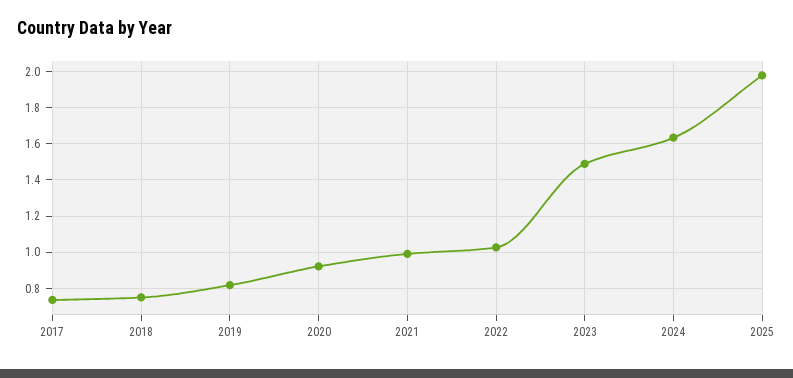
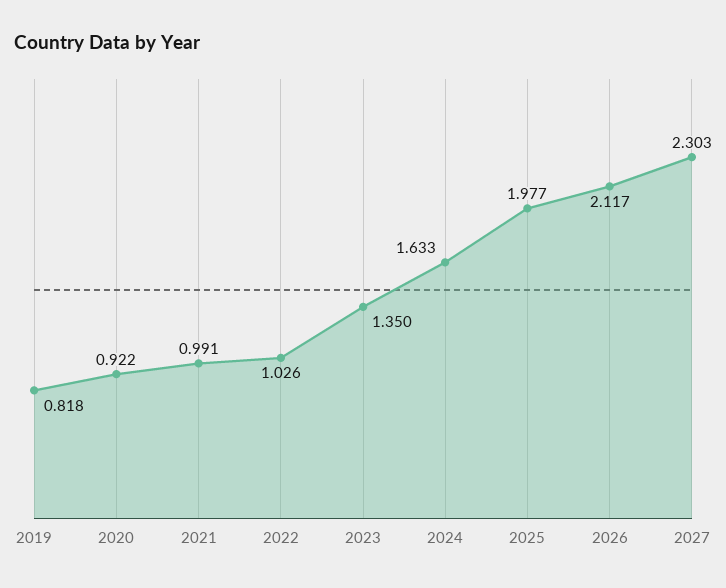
2017: 0.75 -> none
2018: 0.75 -> none
2023: 1.5 -> 1.35
2026: none -> 2.117
2027: none -> 2.303

